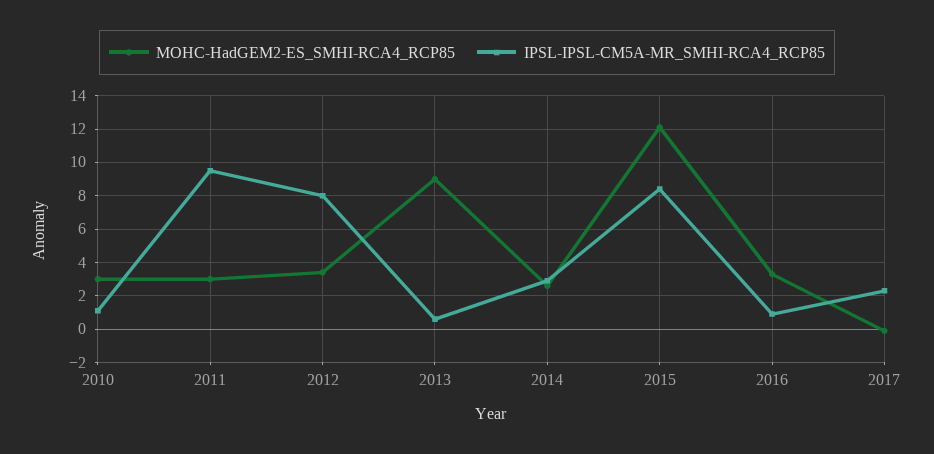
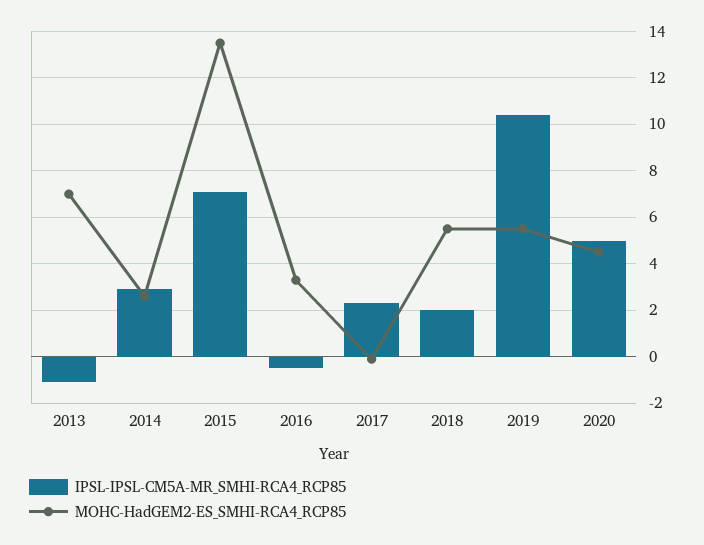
MOHC-HadGEM2-ES_SMHI-RCA4_RCP85, 2010: 3 -> none
IPSL-IPSL-CM5A-MR_SMHI-RCA4_RCP85, 2010: 1 -> none
MOHC-HadGEM2-ES_SMHI-RCA4_RCP85, 2011: 3 -> none
IPSL-IPSL-CM5A-MR_SMHI-RCA4_RCP85, 2011: 9.5 -> none
MOHC-HadGEM2-ES_SMHI-RCA4_RCP85, 2012: 3.5 -> none
IPSL-IPSL-CM5A-MR_SMHI-RCA4_RCP85, 2012: 8 -> none
MOHC-HadGEM2-ES_SMHI-RCA4_RCP85, 2013: 9 -> 7
IPSL-IPSL-CM5A-MR_SMHI-RCA4_RCP85, 2013: 0.5 -> -1
MOHC-HadGEM2-ES_SMHI-RCA4_RCP85, 2015: 12 -> 13.5
IPSL-IPSL-CM5A-MR_SMHI-RCA4_RCP85, 2015: 8.5 -> 7
IPSL-IPSL-CM5A-MR_SMHI-RCA4_RCP85, 2016: 1 -> -0.5
IPSL-IPSL-CM5A-MR_SMHI-RCA4_RCP85, 2018: none -> 2
MOHC-HadGEM2-ES_SMHI-RCA4_RCP85, 2018: none -> 5.5
IPSL-IPSL-CM5A-MR_SMHI-RCA4_RCP85, 2019: none -> 10.5
MOHC-HadGEM2-ES_SMHI-RCA4_RCP85, 2019: none -> 5.5
IPSL-IPSL-CM5A-MR_SMHI-RCA4_RCP85, 2020: none -> 5
MOHC-HadGEM2-ES_SMHI-RCA4_RCP85, 2020: none -> 4.5

